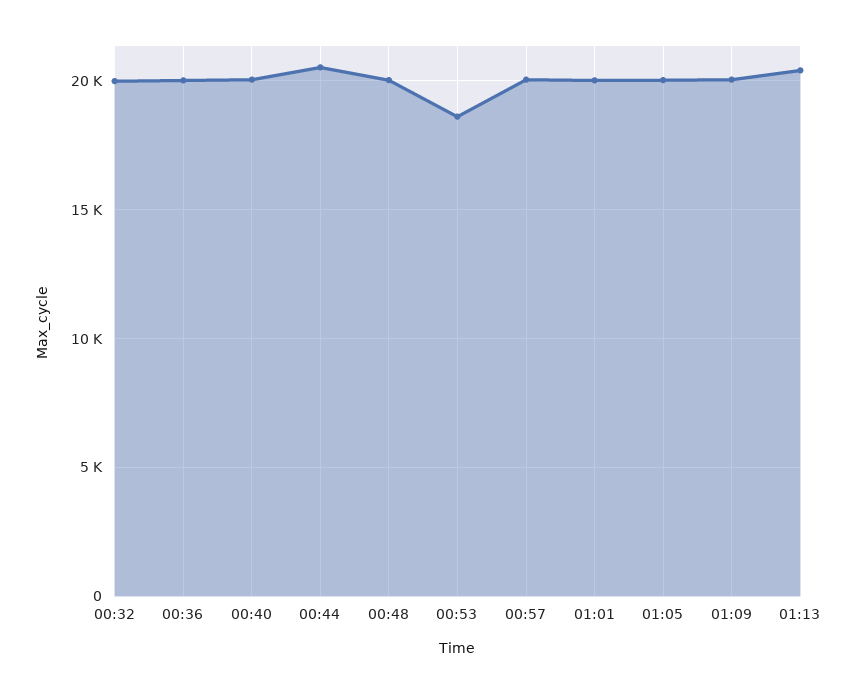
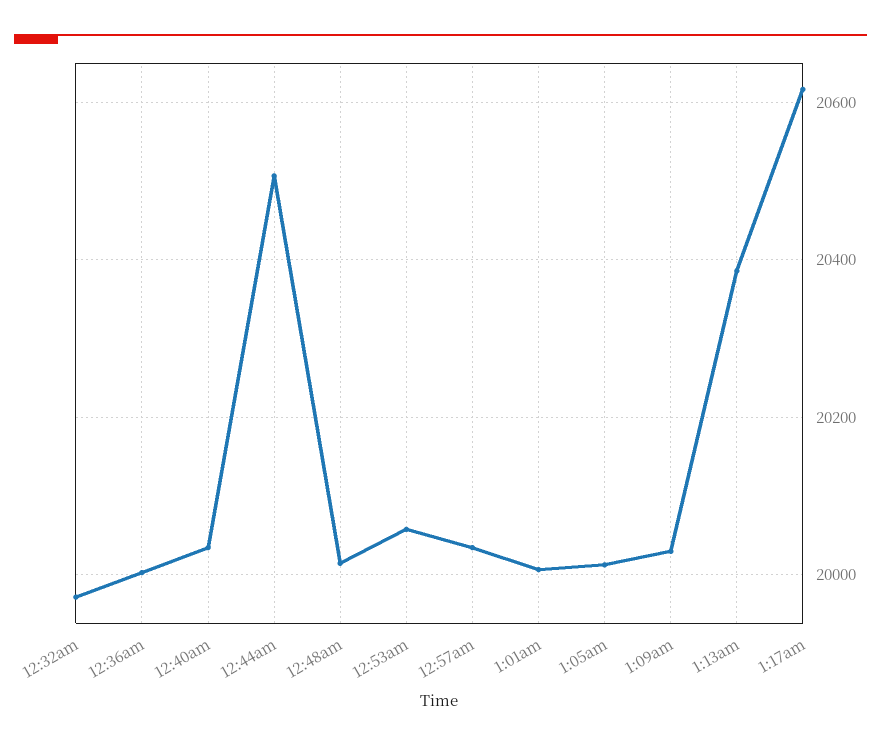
00:53: 18500 -> 20060
1:17am: none -> 20620

